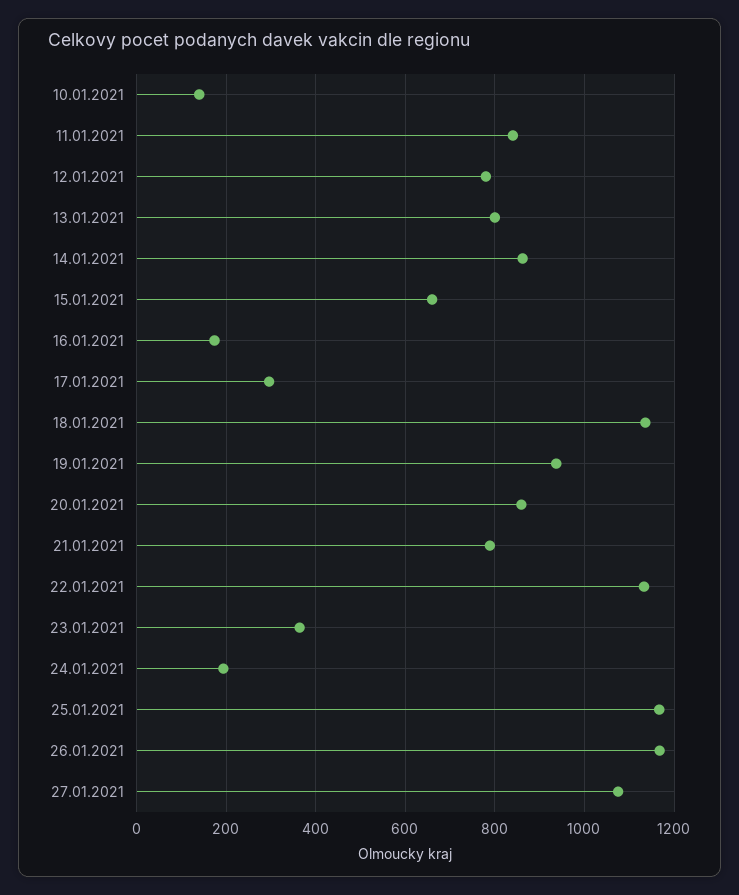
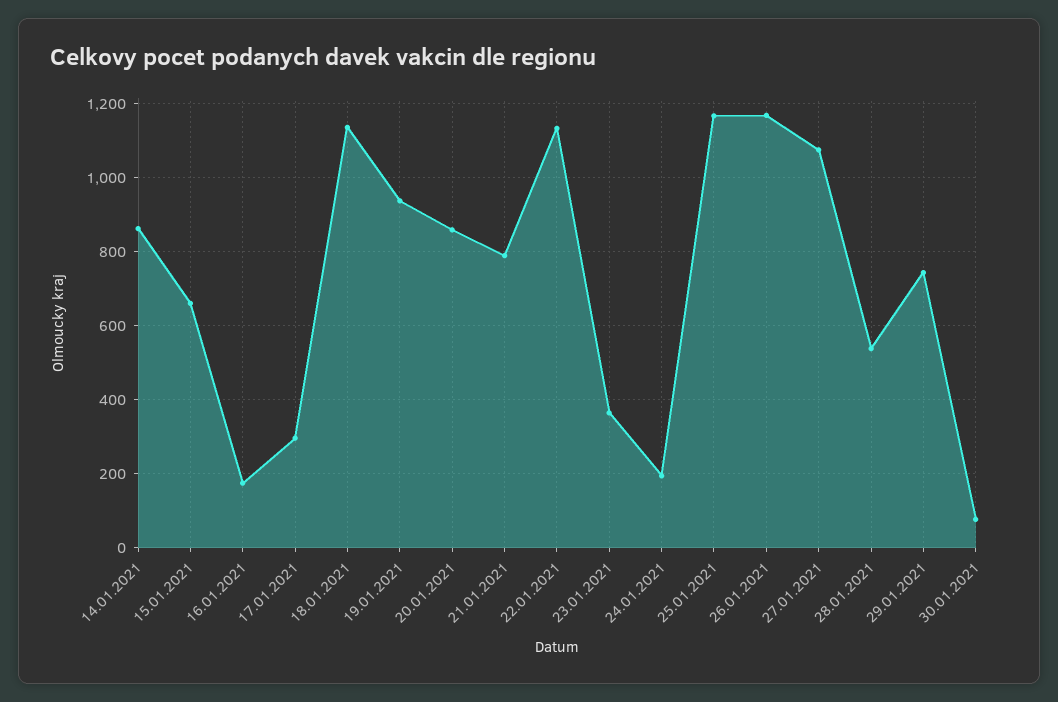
10.01.2021: 140 -> none
11.01.2021: 840 -> none
12.01.2021: 780 -> none
13.01.2021: 800 -> none
28.01.2021: none -> 540
29.01.2021: none -> 740
30.01.2021: none -> 80

